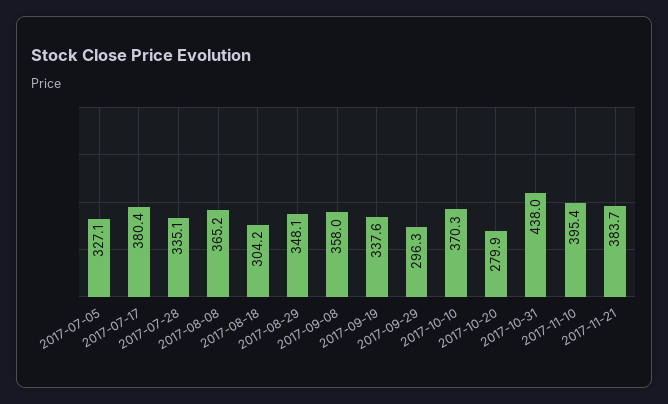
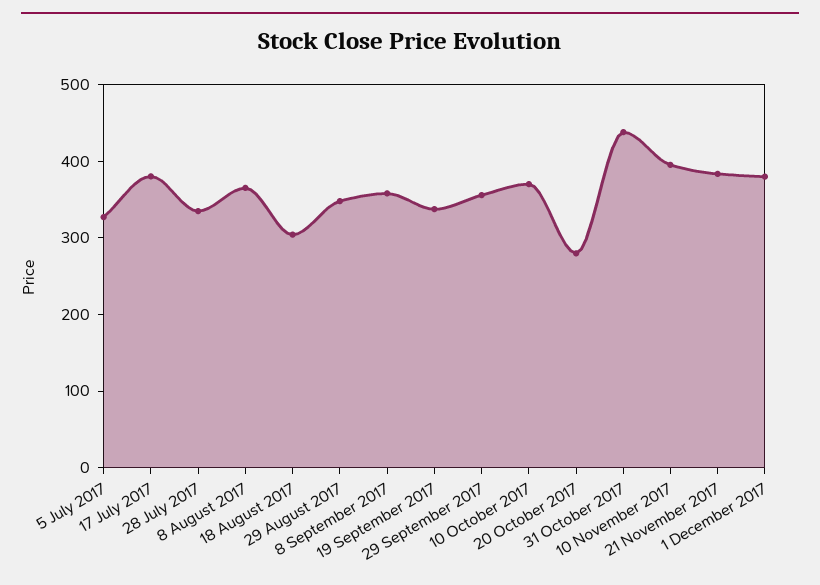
2017-09-29: 296.3 -> 360
1 December 2017: none -> 380

